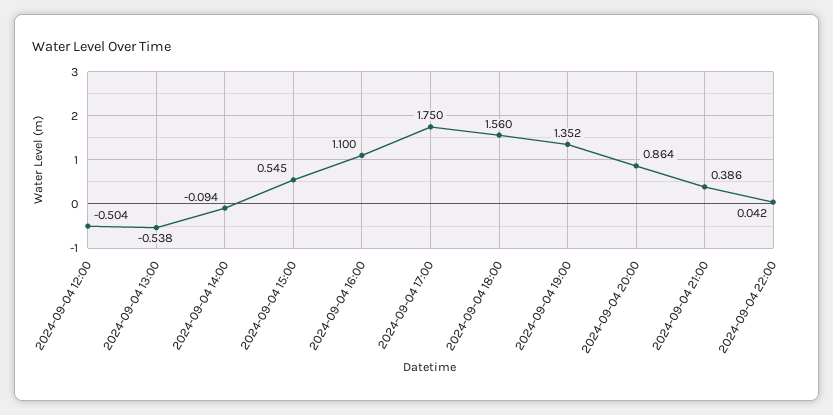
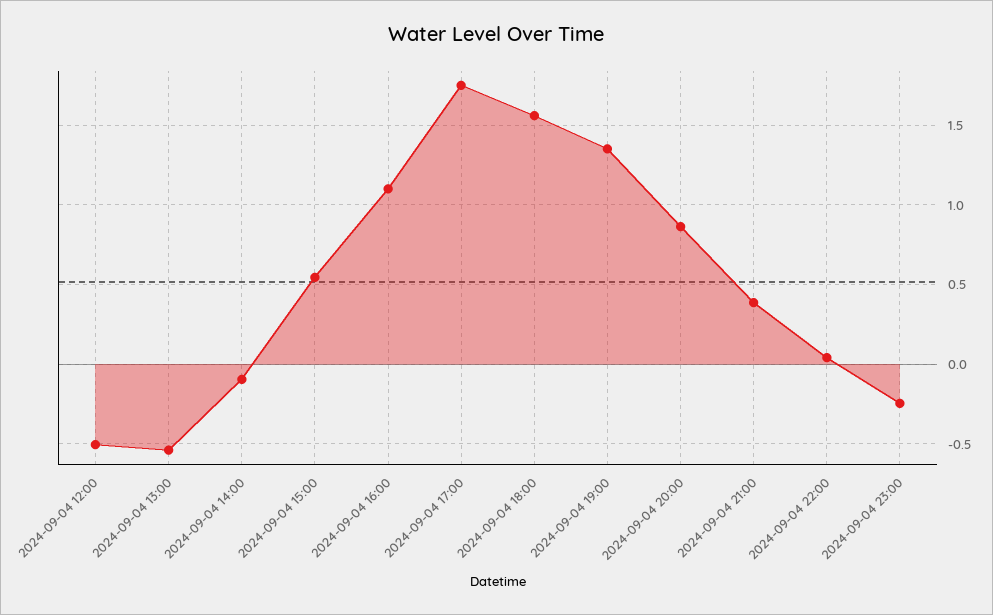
2024-09-04 23:00: none -> -0.25

